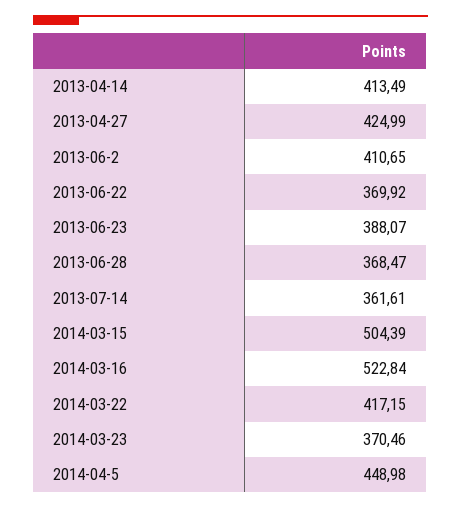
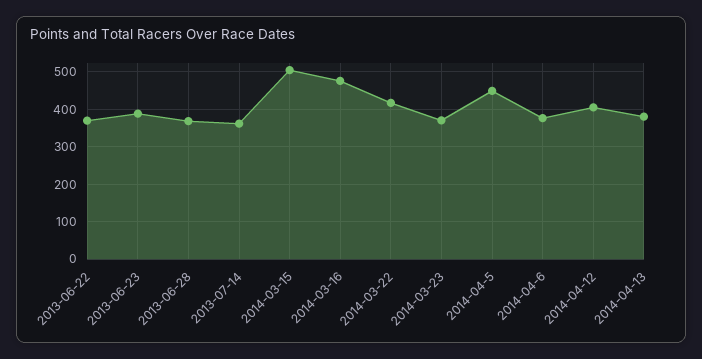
2013-04-14: 413.49 -> none
2013-04-27: 424.99 -> none
2013-06-2: 410.65 -> none
2014-03-16: 522.84 -> 480
2014-04-6: none -> 380
2014-04-12: none -> 400
2014-04-13: none -> 380

